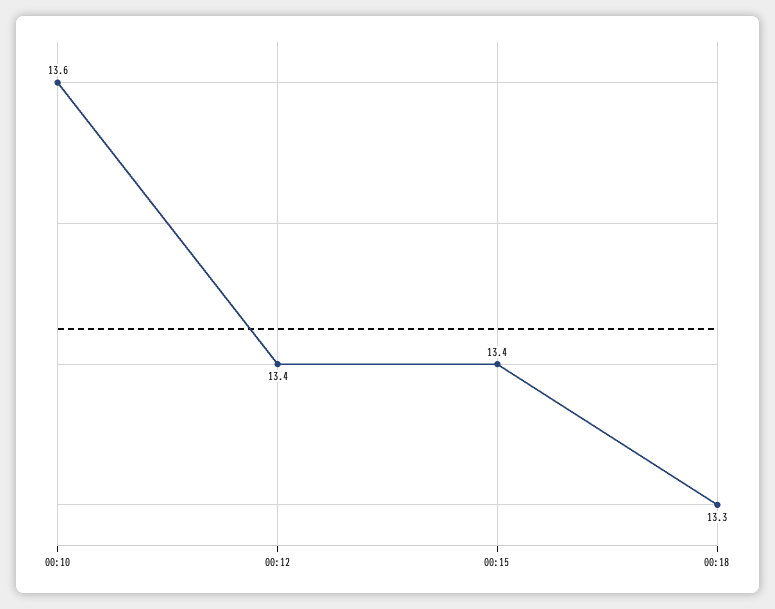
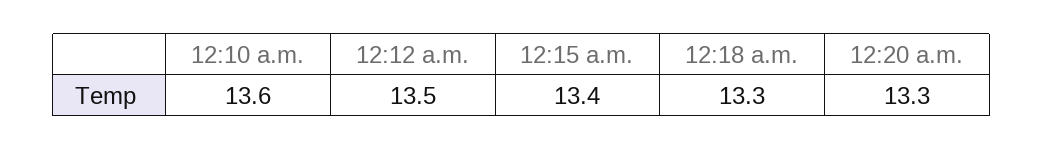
00:12: 13.4 -> 13.5
12:20 a.m.: none -> 13.3

